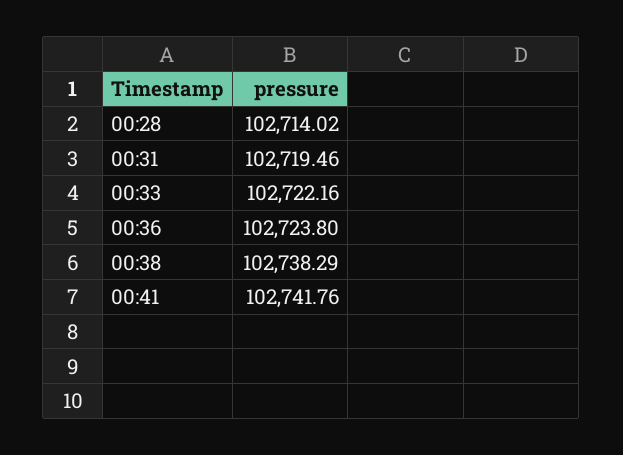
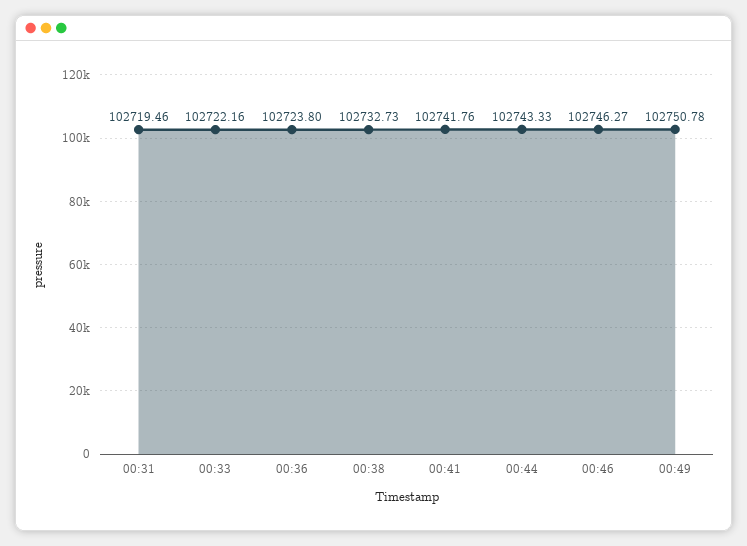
00:28: 102714.02 -> none
00:38: 102738.29 -> 102732.73
00:44: none -> 102743.33
00:46: none -> 102746.27
00:49: none -> 102750.78

